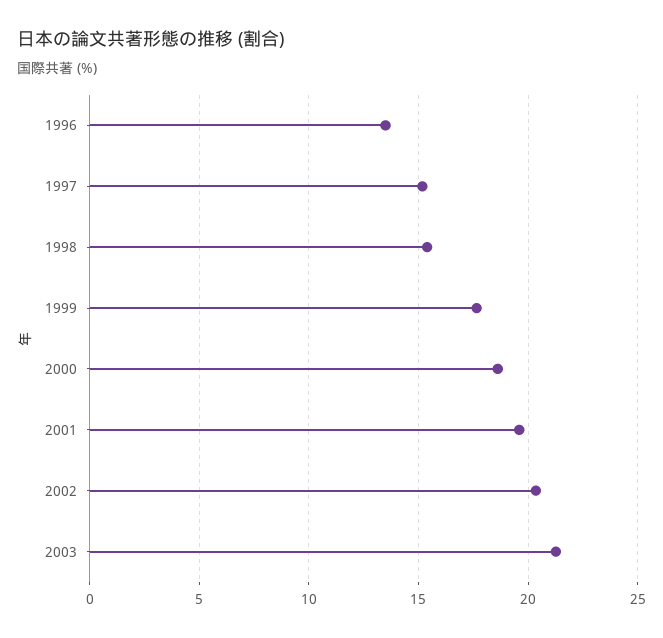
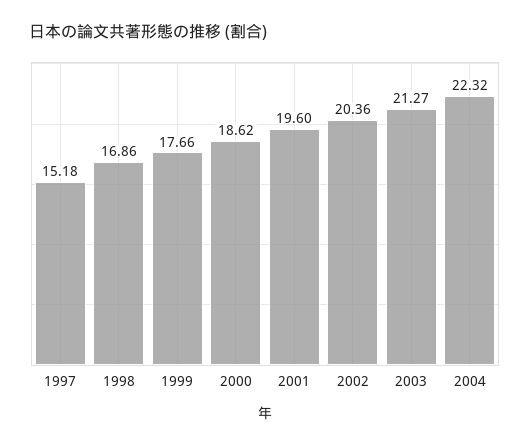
1996: 13.5 -> none
1998: 15.5 -> 16.86
2004: none -> 22.32

